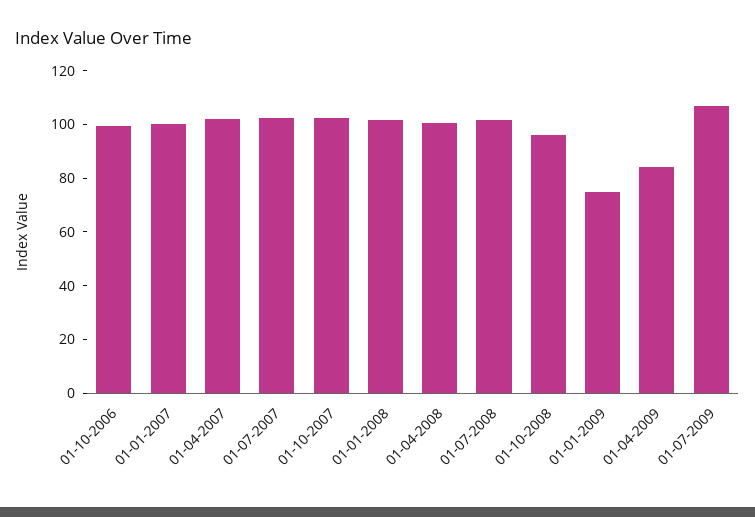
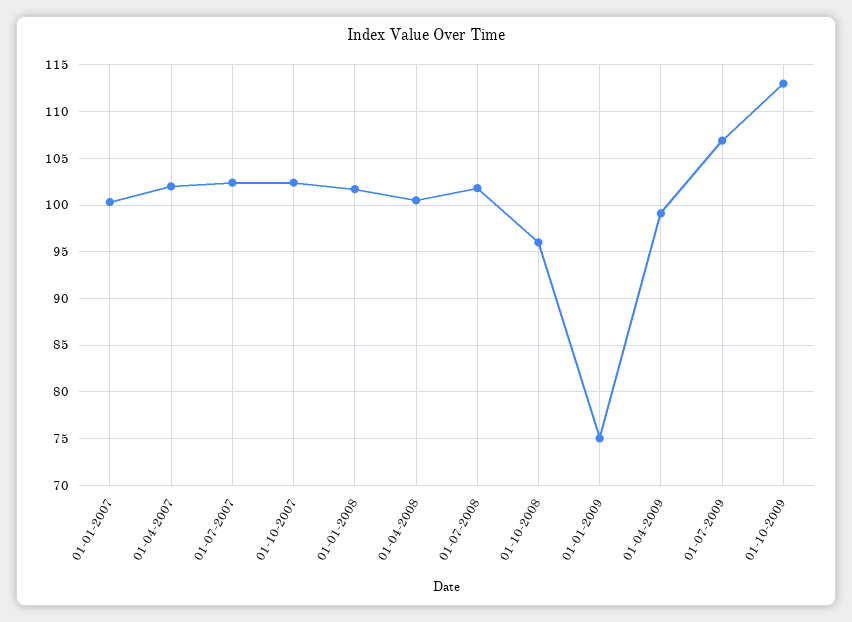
01-10-2006: 100 -> none
01-04-2009: 85 -> 99
01-10-2009: none -> 113

